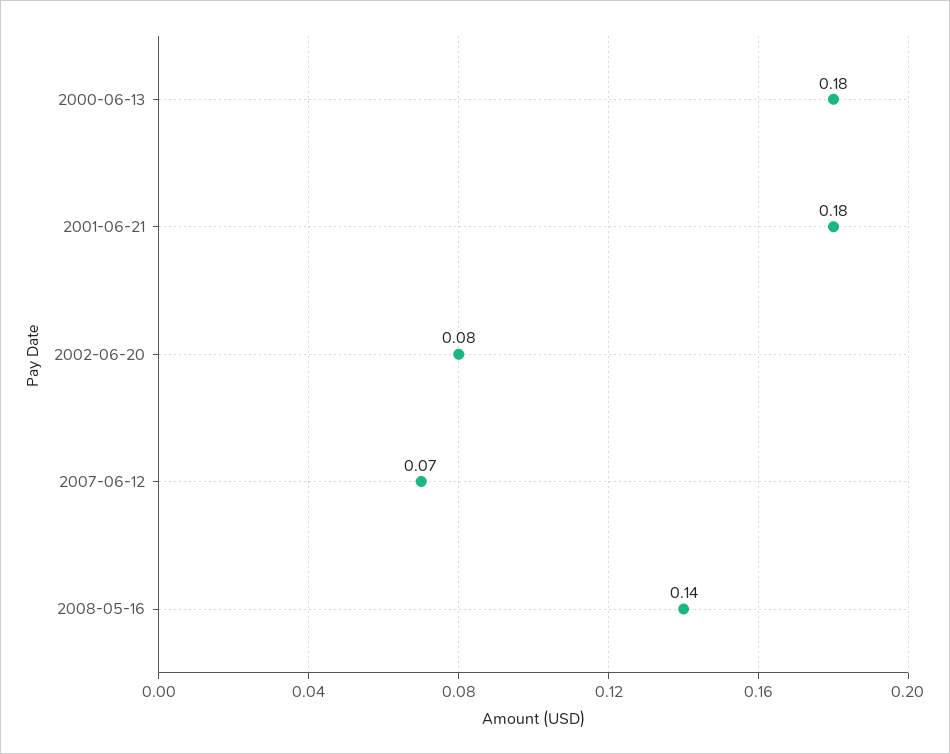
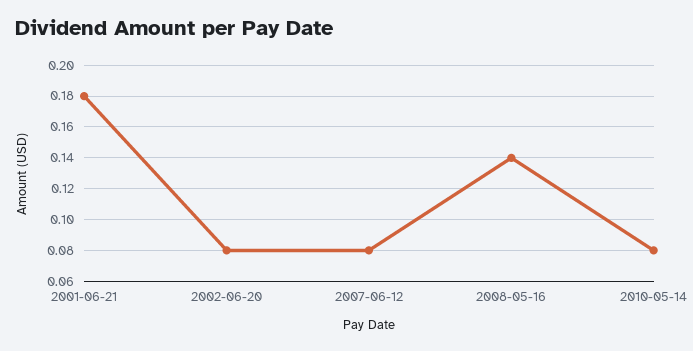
2000-06-13: 0.18 -> none
2007-06-12: 0.07 -> 0.08
2010-05-14: none -> 0.08

